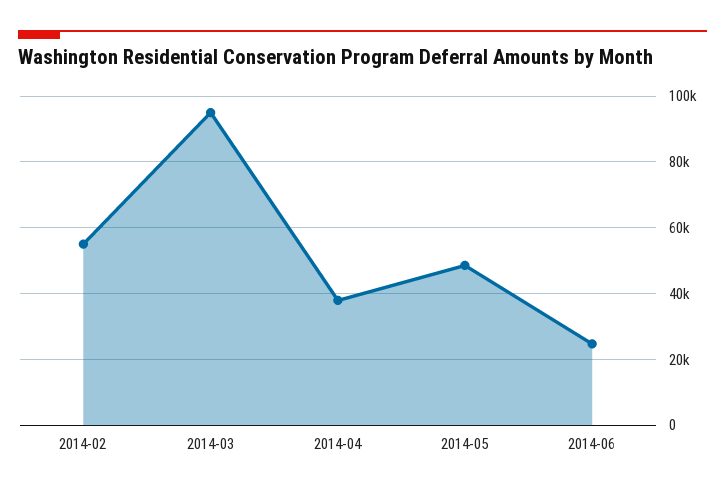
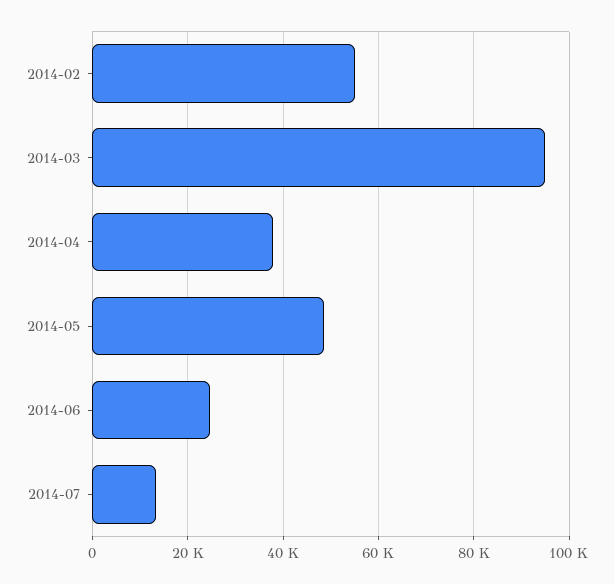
2014-07: none -> 14000

